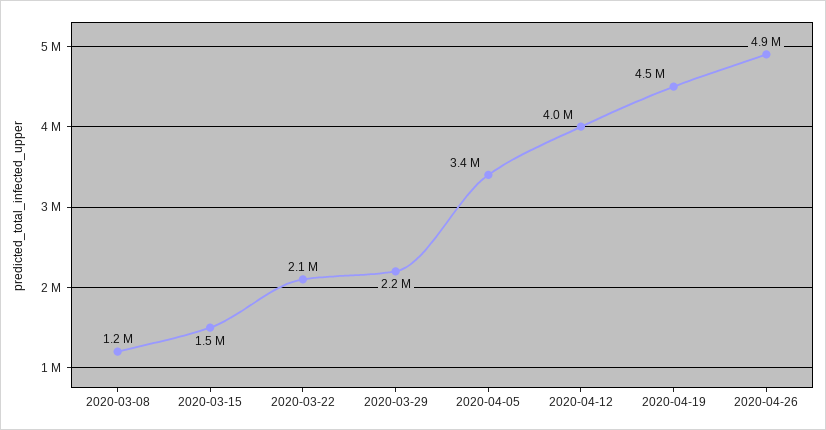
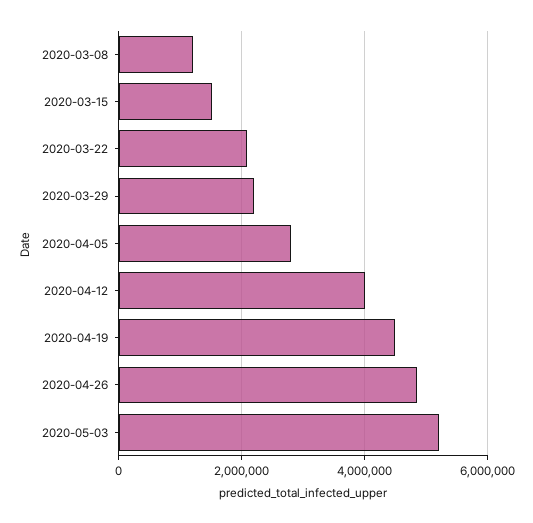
2020-04-05: 3400000 -> 2800000
2020-05-03: none -> 5200000

